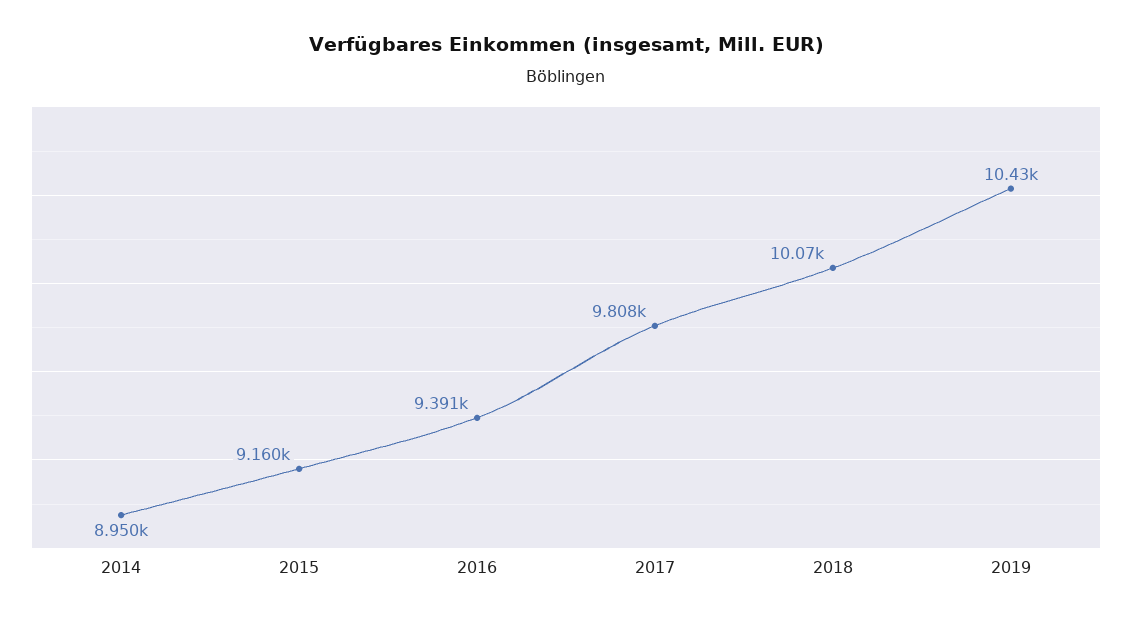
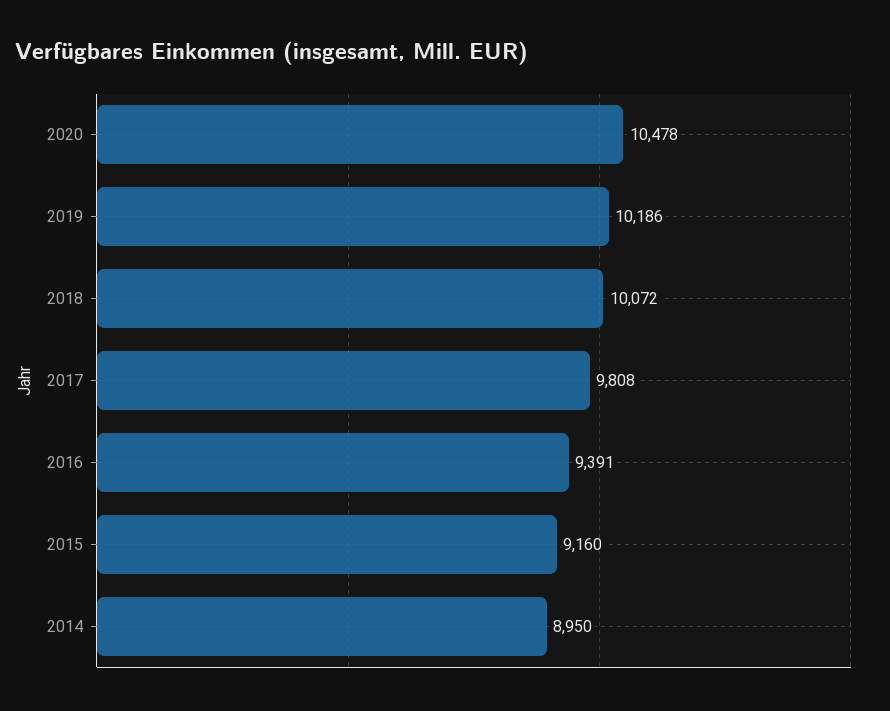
2019: 10430 -> 10186
2020: none -> 10478

